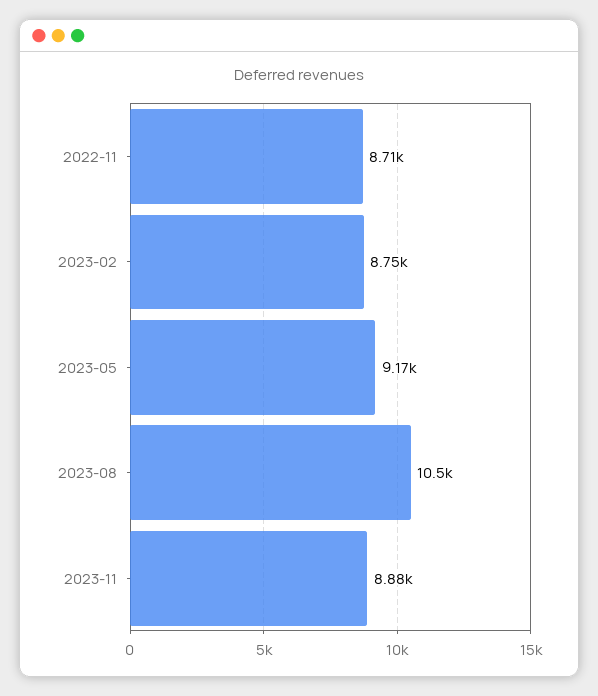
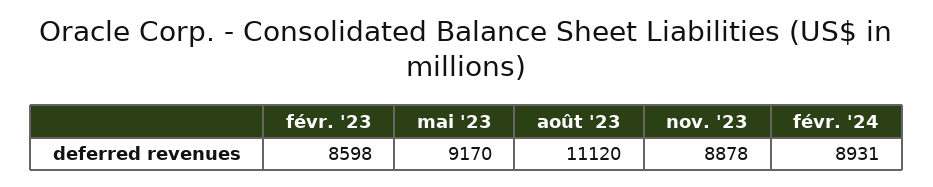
2022-11: 8710 -> none
2023-02: 8750 -> 8598
2023-08: 10500 -> 11120
févr. '24: none -> 8931

